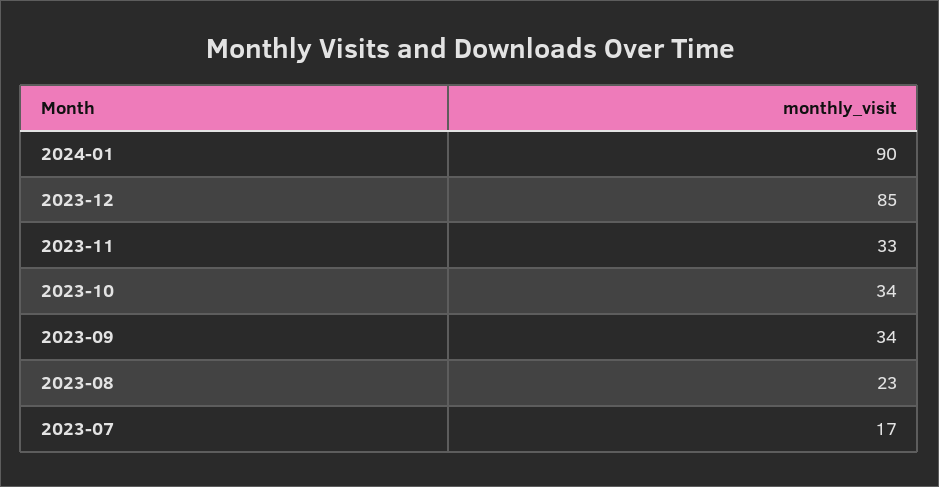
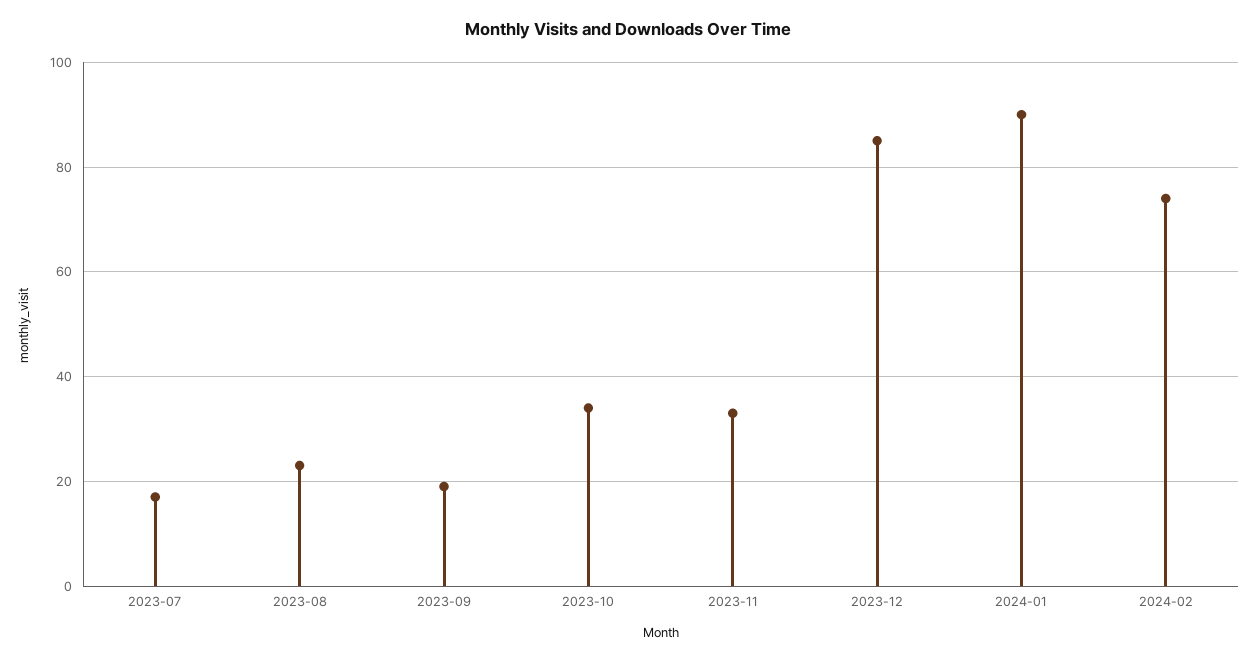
2023-09: 34 -> 20
2024-02: none -> 75

